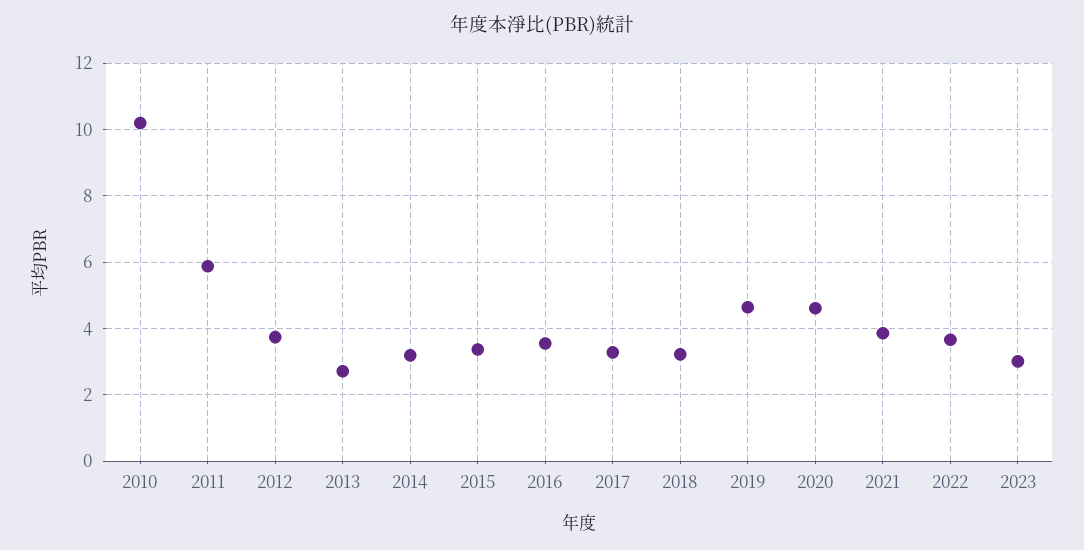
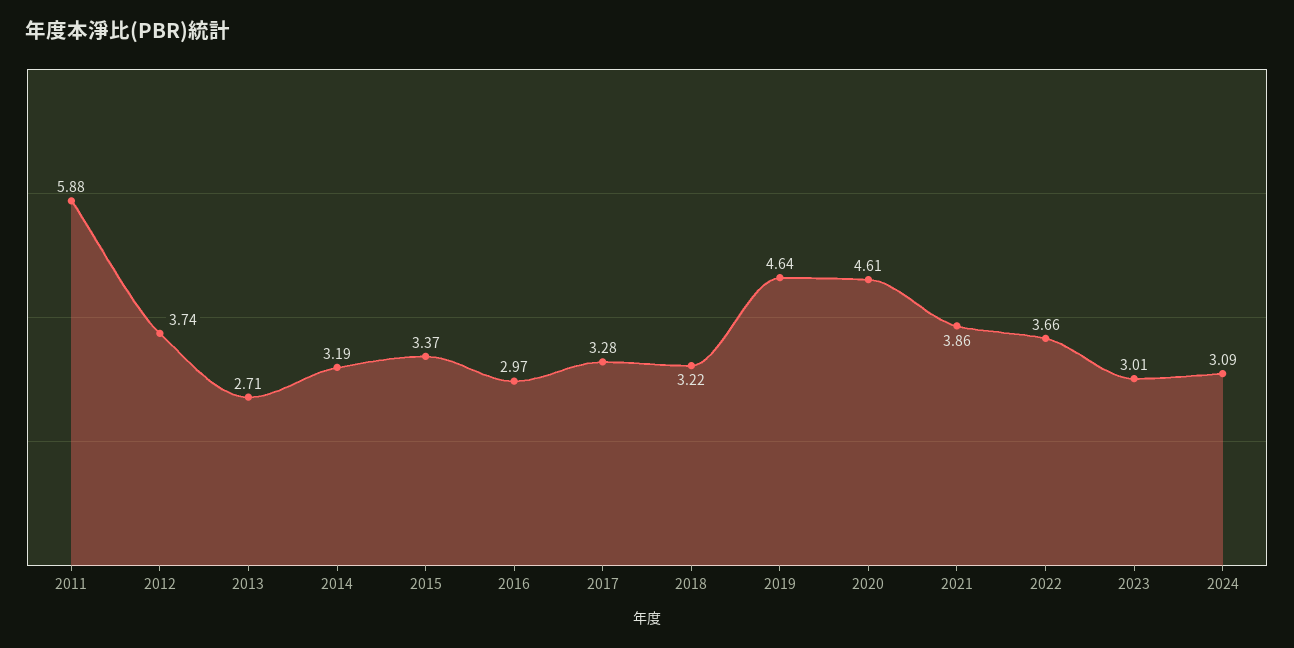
2010: 10.2 -> none
2016: 3.6 -> 2.97
2024: none -> 3.09

